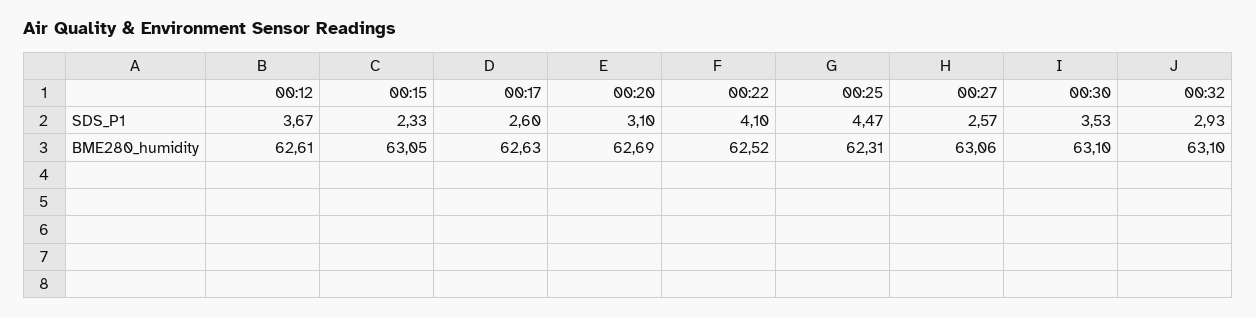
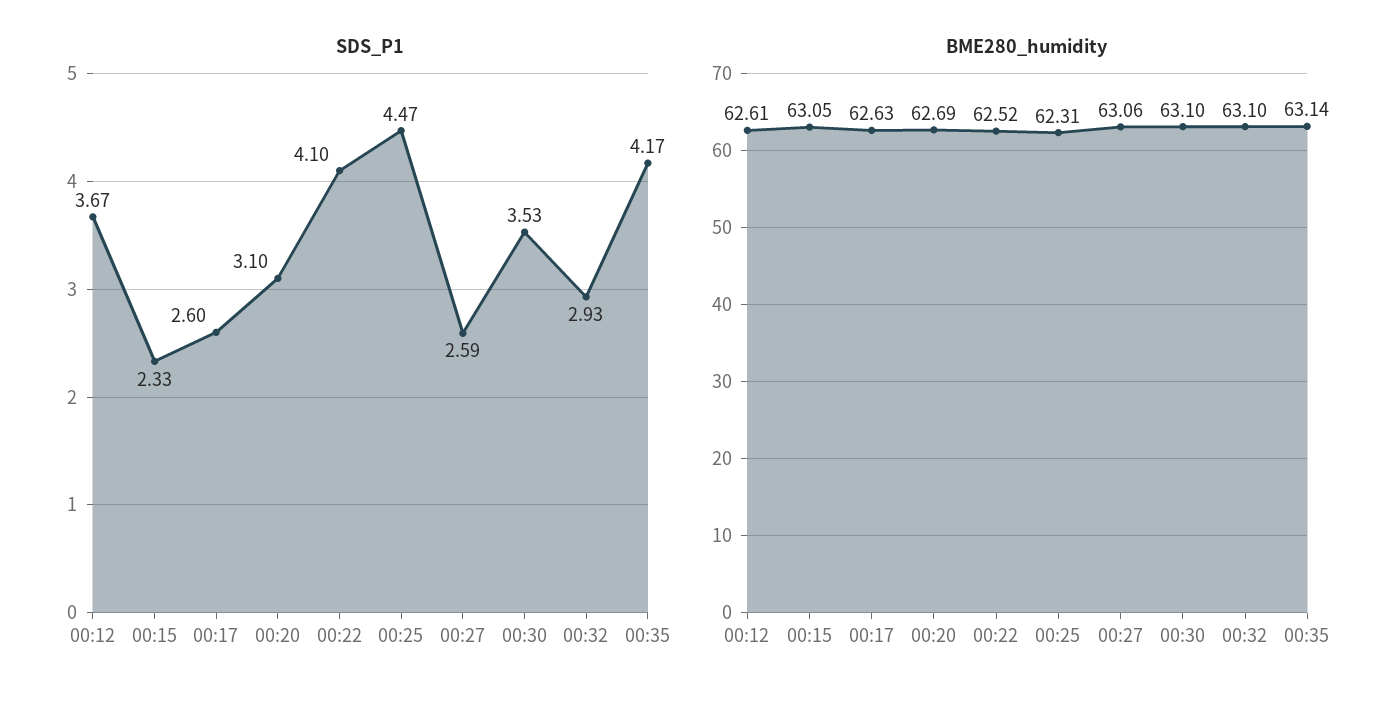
SDS_P1, 00:27: 2.57 -> 2.59
SDS_P1, 00:35: none -> 4.17
BME280_humidity, 00:35: none -> 63.14

